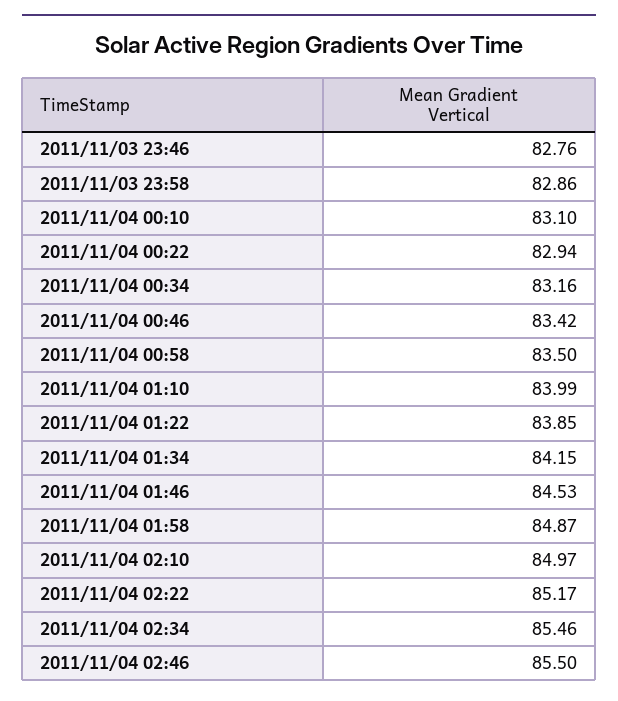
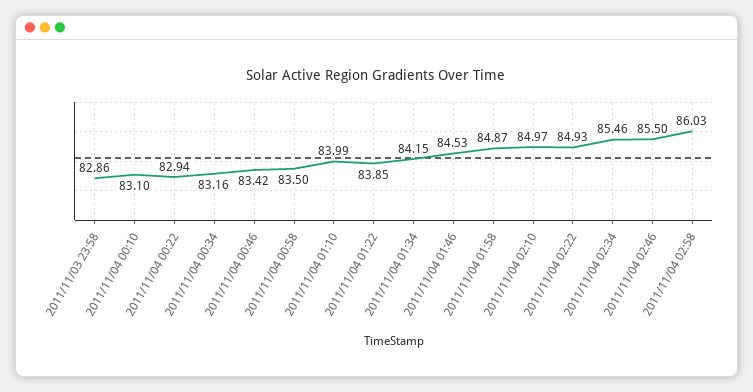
2011/11/03 23:46: 82.76 -> none
2011/11/04 02:22: 85.17 -> 84.93
2011/11/04 02:58: none -> 86.03

